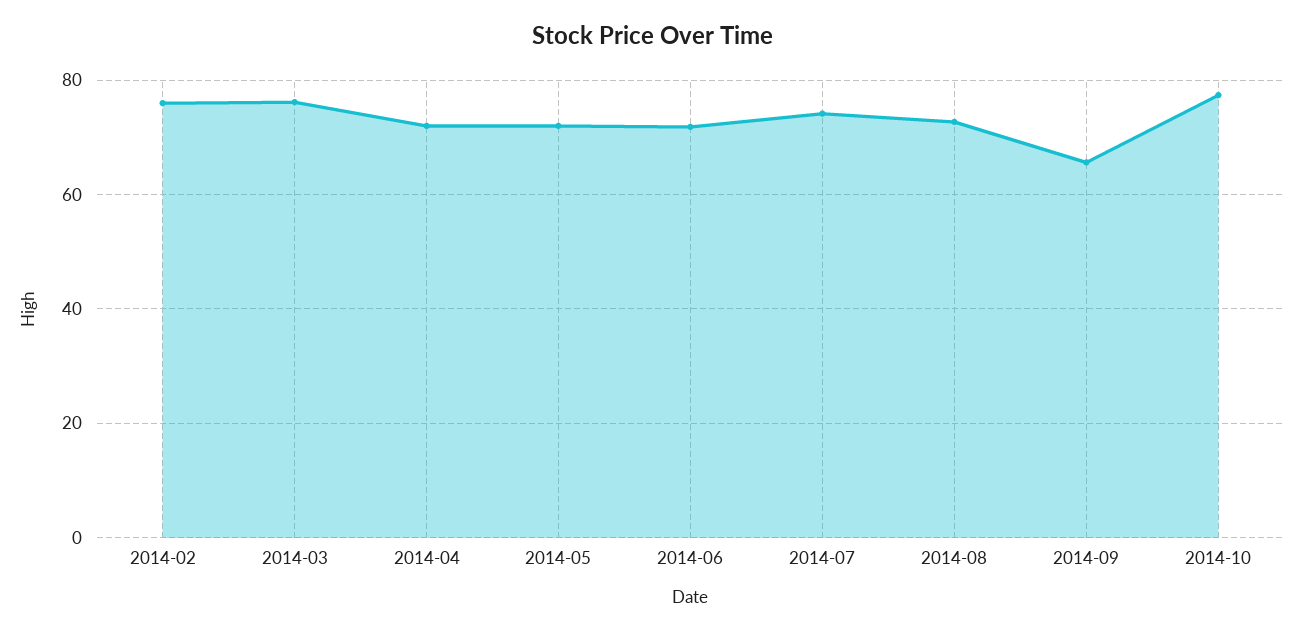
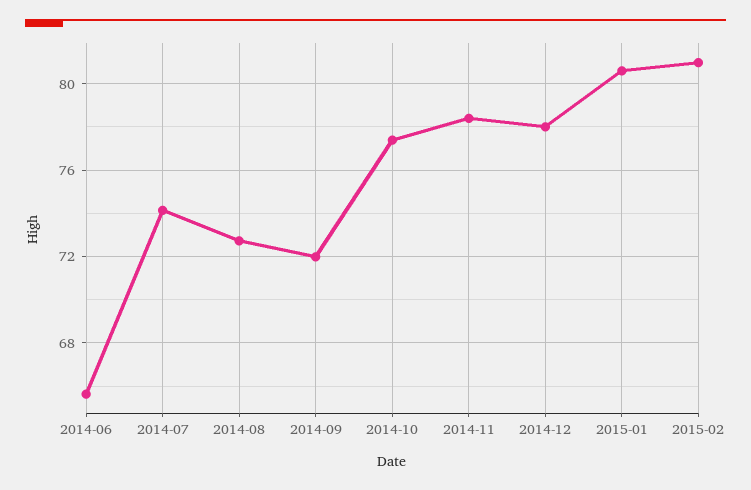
2014-02: 76 -> none
2014-03: 76 -> none
2014-04: 72 -> none
2014-05: 72 -> none
2014-06: 72 -> 65.5
2014-09: 66 -> 72
2014-11: none -> 78.5
2014-12: none -> 78
2015-01: none -> 80.5
2015-02: none -> 81

